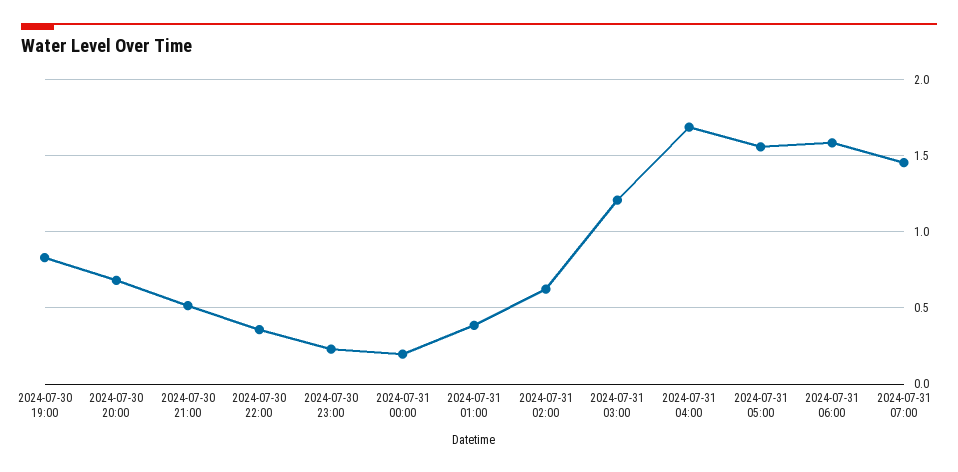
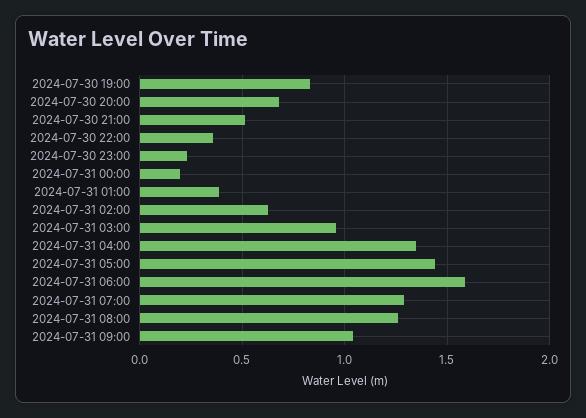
2024-07-31 03:00: 1.2 -> 0.95
2024-07-31 04:00: 1.7 -> 1.35
2024-07-31 05:00: 1.55 -> 1.45
2024-07-31 07:00: 1.45 -> 1.3
2024-07-31 08:00: none -> 1.25
2024-07-31 09:00: none -> 1.05

